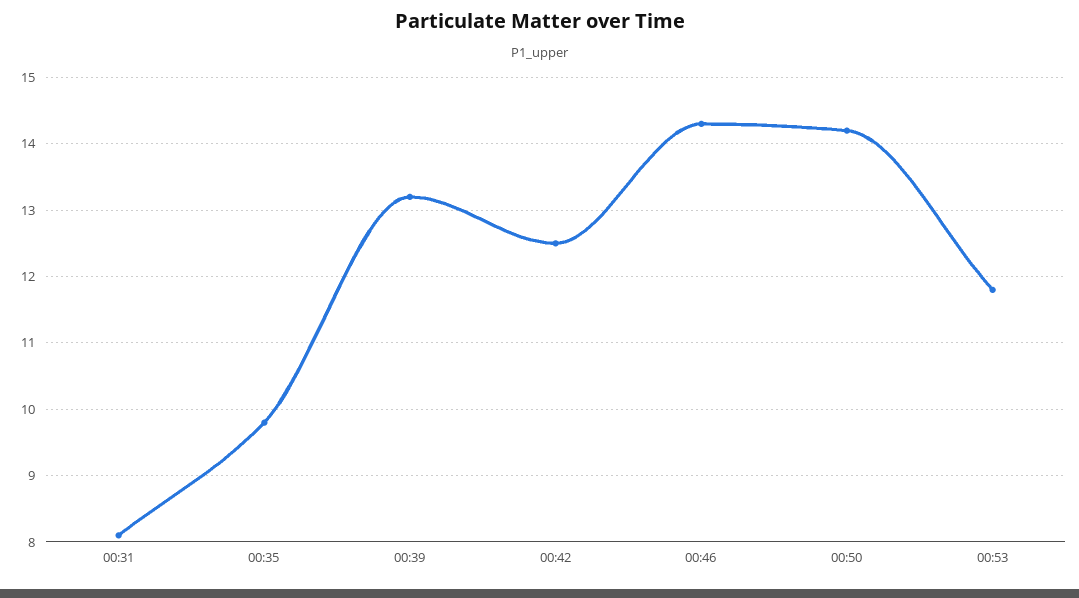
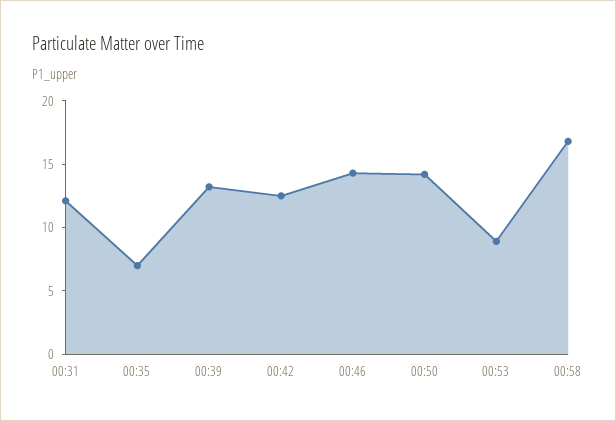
00:31: 8.1 -> 12
00:35: 9.8 -> 7
00:53: 11.8 -> 9
00:58: none -> 17

